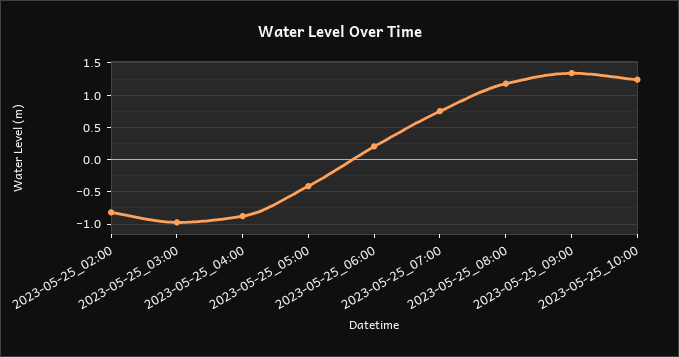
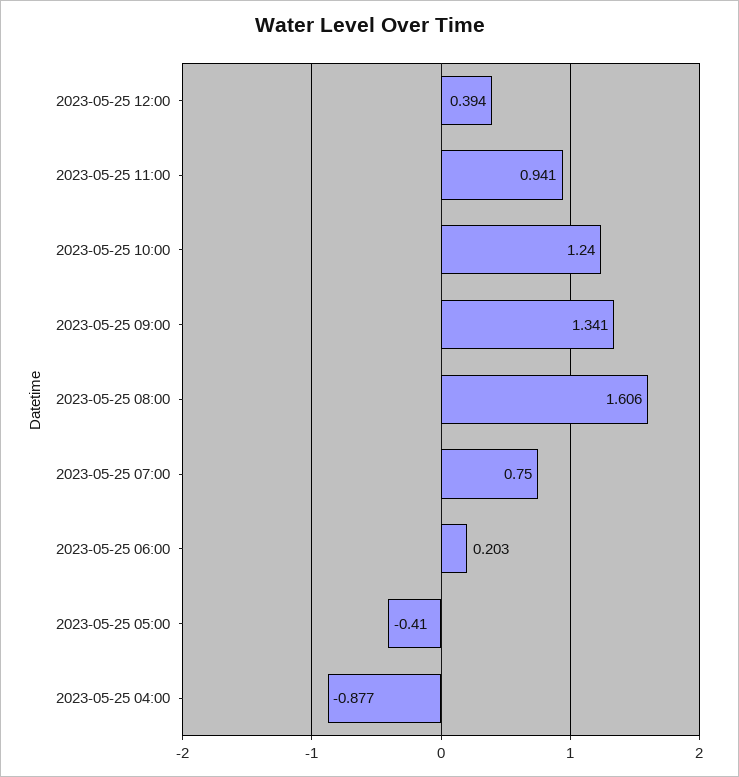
2023-05-25_02:00: -0.8 -> none
2023-05-25_03:00: -1 -> none
2023-05-25_08:00: 1.2 -> 1.606
2023-05-25 12:00: none -> 0.394
2023-05-25 11:00: none -> 0.941

